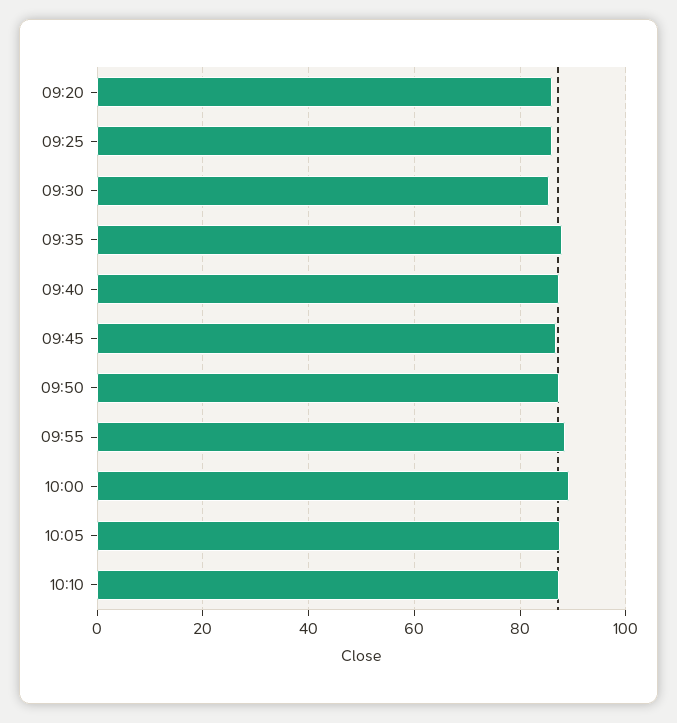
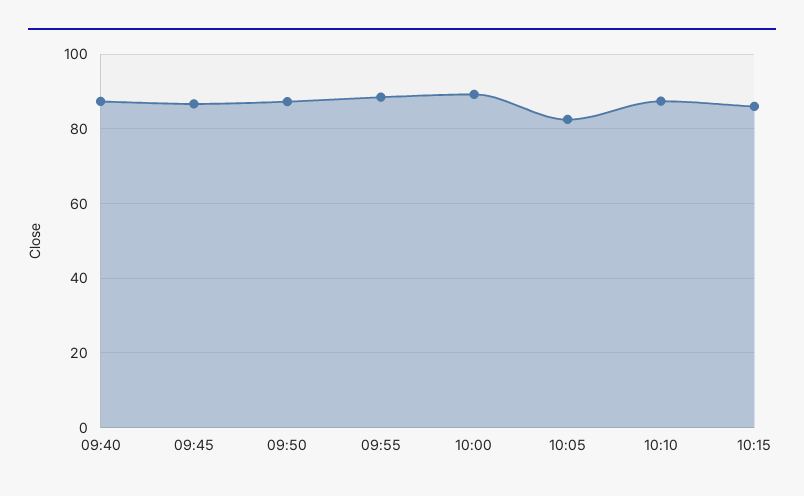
09:20: 86 -> none
09:25: 86 -> none
09:30: 86 -> none
09:35: 88 -> none
10:05: 88 -> 82
10:15: none -> 86

